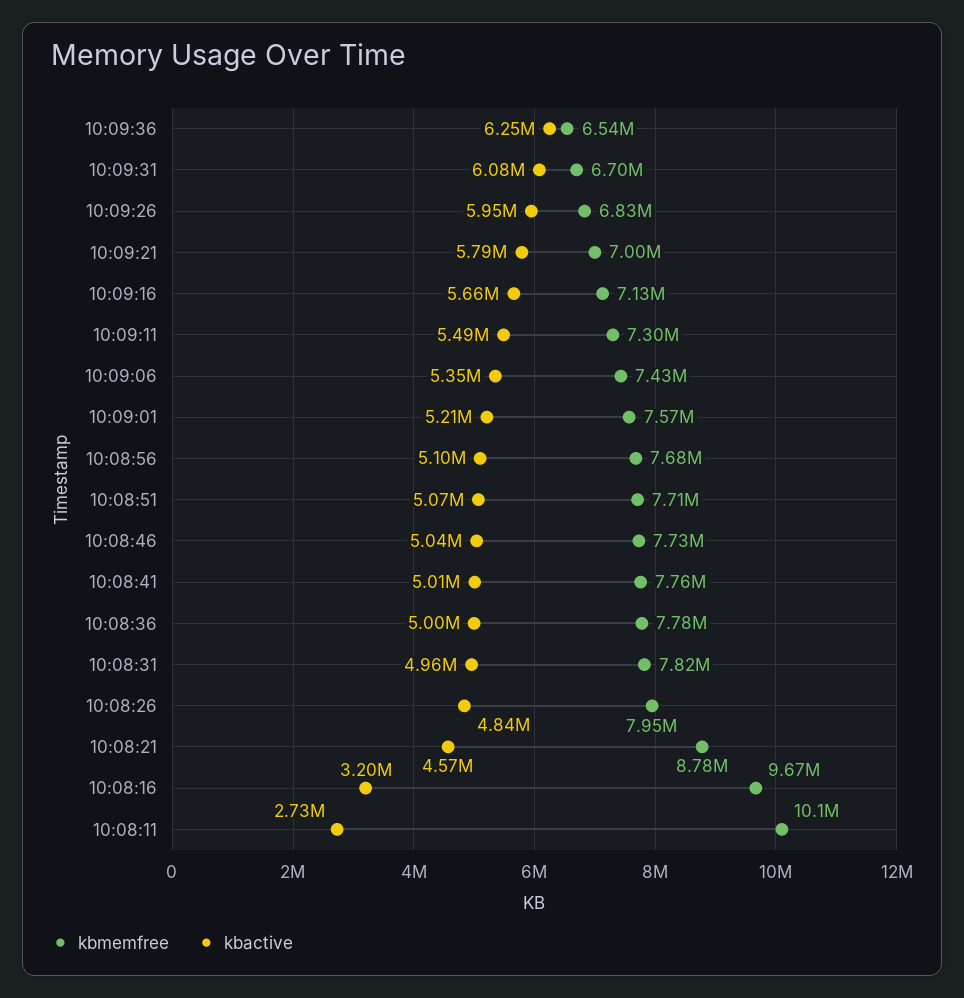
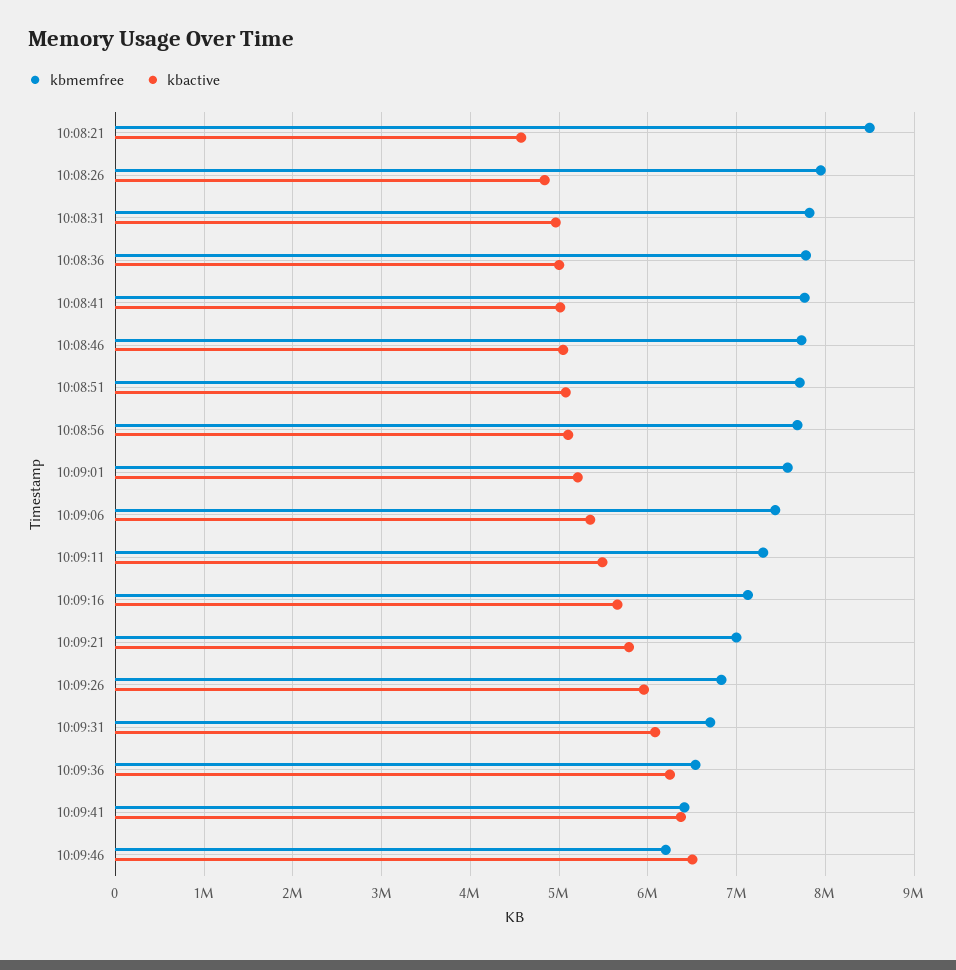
kbmemfree, 10:08:21: 8780000 -> 8500000
kbmemfree, 10:08:16: 9670000 -> none
kbactive, 10:08:16: 3200000 -> none
kbmemfree, 10:08:11: 10100000 -> none
kbactive, 10:08:11: 2730000 -> none
kbmemfree, 10:09:41: none -> 6400000
kbactive, 10:09:41: none -> 6400000
kbmemfree, 10:09:46: none -> 6200000
kbactive, 10:09:46: none -> 6500000

